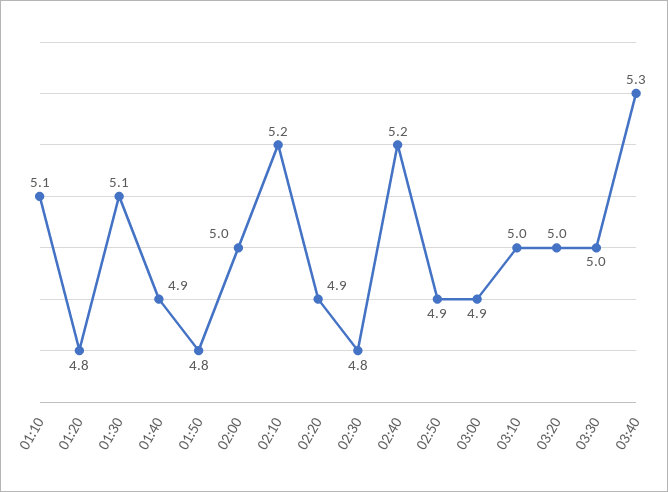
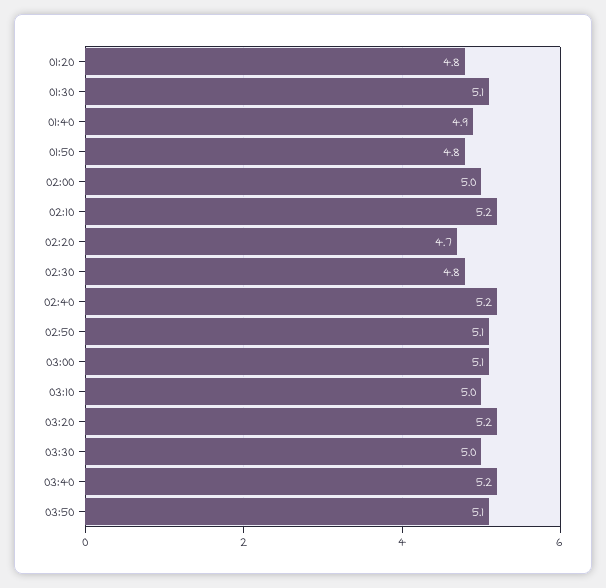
01:10: 5.1 -> none
02:20: 4.9 -> 4.7
02:50: 4.9 -> 5.1
03:00: 4.9 -> 5.1
03:20: 5 -> 5.2
03:40: 5.3 -> 5.2
03:50: none -> 5.1

